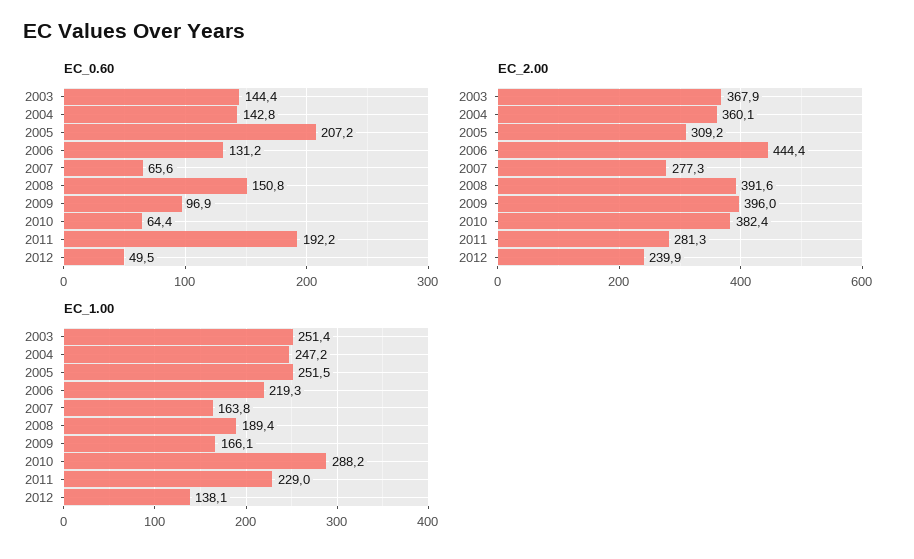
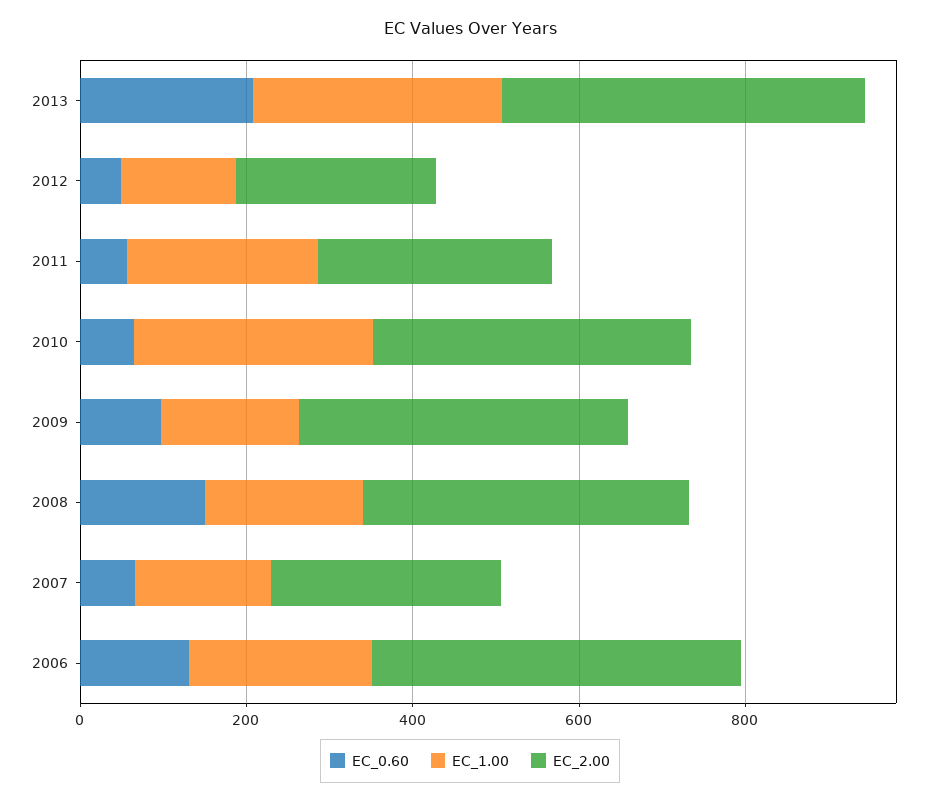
EC_0.60, 2003: 144.4 -> none
EC_0.60, 2004: 142.8 -> none
EC_0.60, 2005: 207.2 -> none
EC_0.60, 2011: 192.2 -> 50
EC_2.00, 2003: 367.9 -> none
EC_2.00, 2004: 360.1 -> none
EC_2.00, 2005: 309.2 -> none
EC_1.00, 2003: 251.4 -> none
EC_1.00, 2004: 247.2 -> none
EC_1.00, 2005: 251.5 -> none
EC_0.60, 2013: none -> 200
EC_1.00, 2013: none -> 300
EC_2.00, 2013: none -> 450

